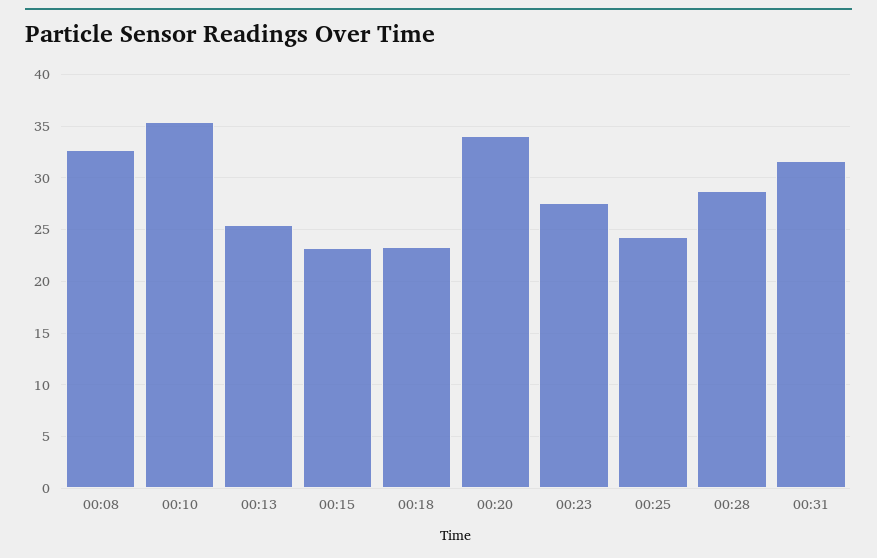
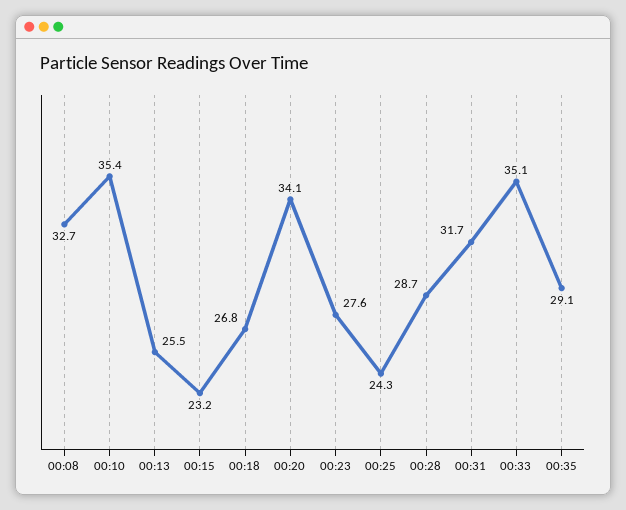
00:18: 23 -> 26.8
00:33: none -> 35.1
00:35: none -> 29.1

